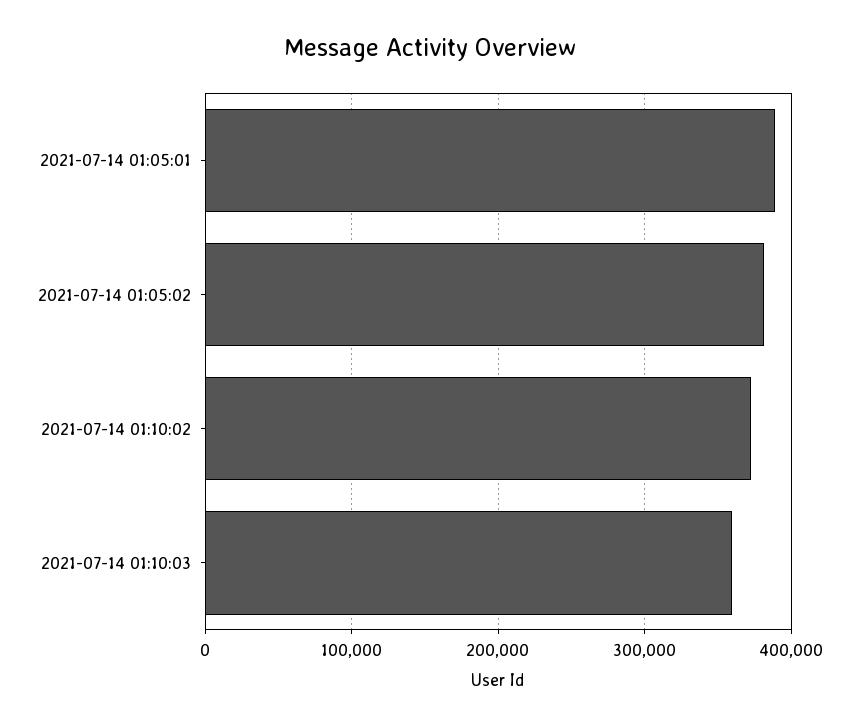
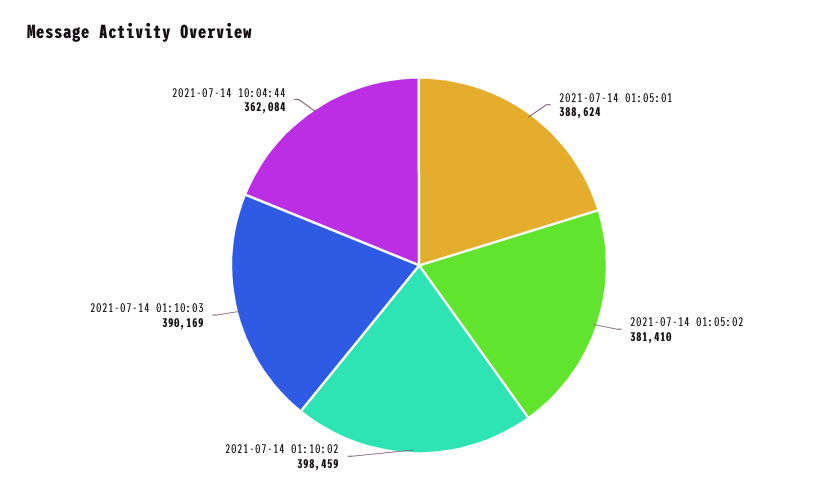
2021-07-14 01:10:02: 370000 -> 398459
2021-07-14 01:10:03: 360000 -> 390169
2021-07-14 10:04:44: none -> 362084

